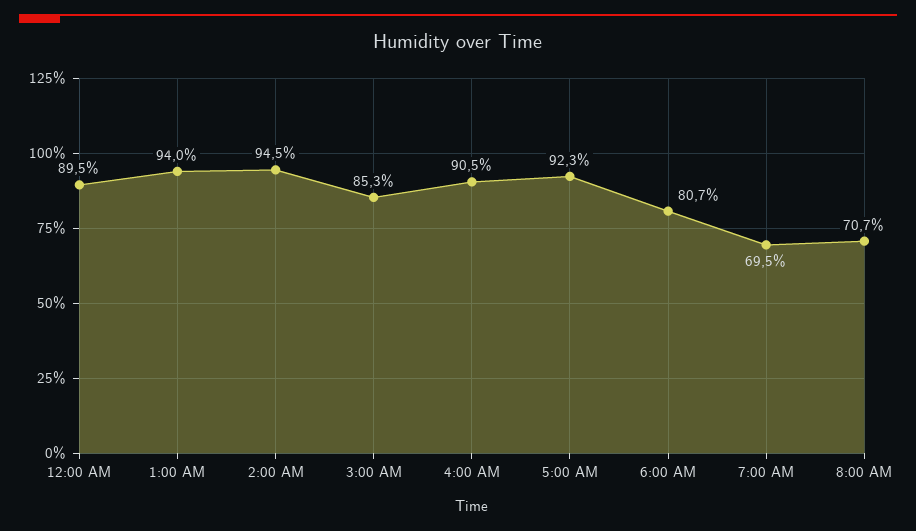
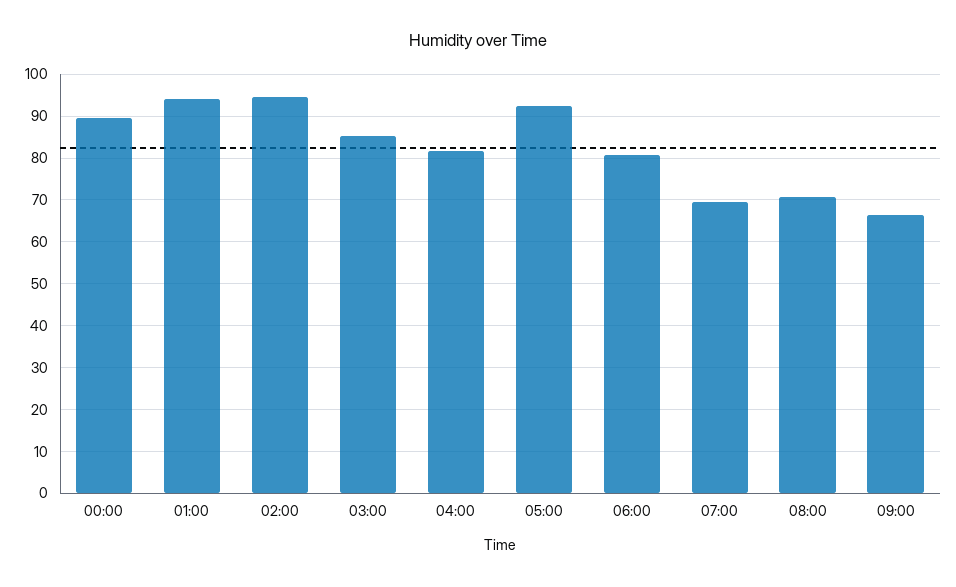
4:00 AM: 90.5 -> 82
09:00: none -> 66

